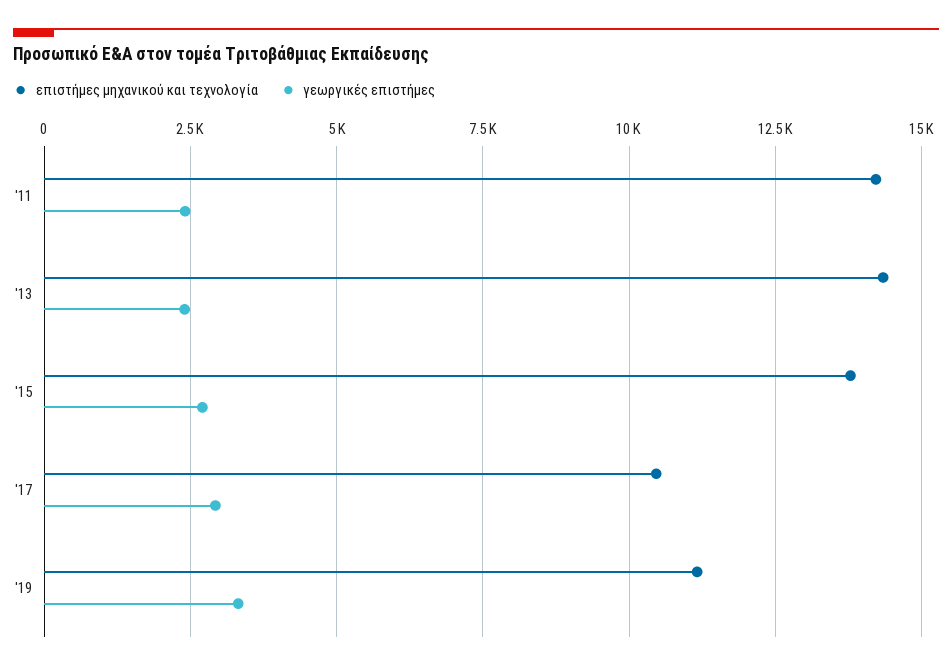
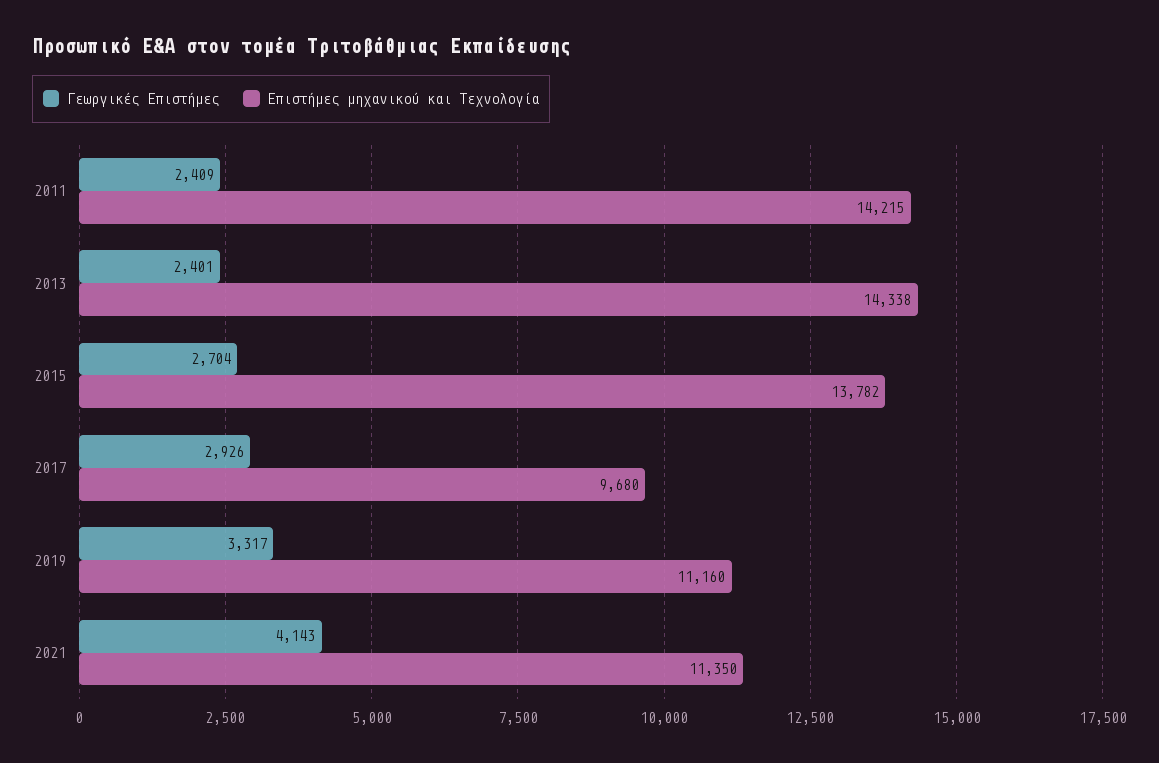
επιστήμες μηχανικού και τεχνολογία, '17: 10500 -> 9680
γεωργικές επιστήμες, 2021: none -> 4143
επιστήμες μηχανικού και τεχνολογία, 2021: none -> 11350

